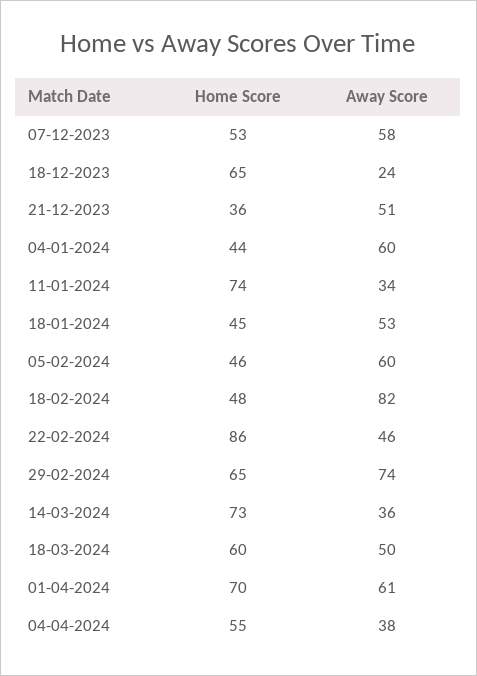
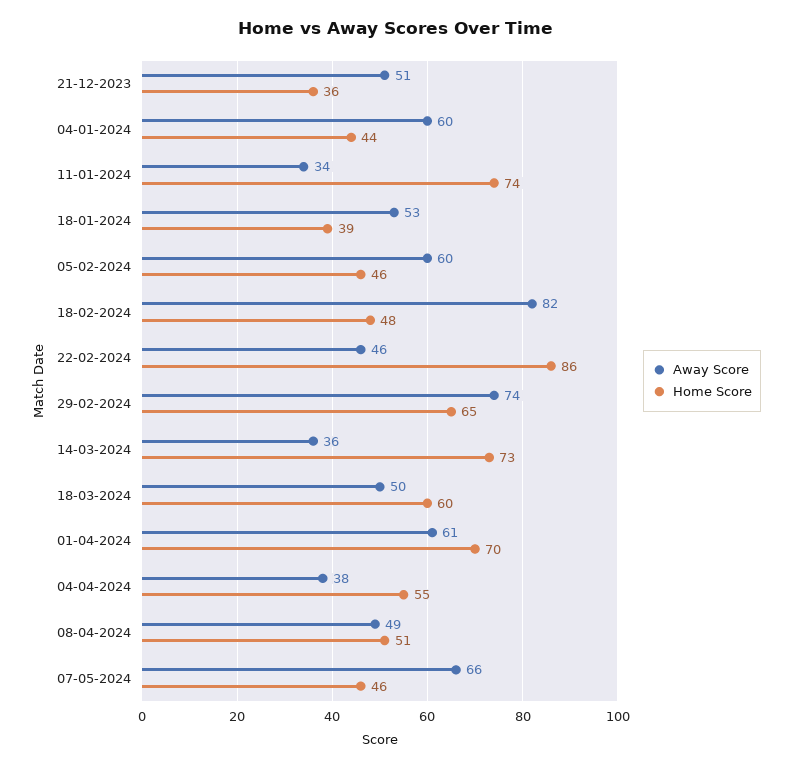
Home Score, 07-12-2023: 53 -> none
Away Score, 07-12-2023: 58 -> none
Home Score, 18-12-2023: 65 -> none
Away Score, 18-12-2023: 24 -> none
Home Score, 18-01-2024: 45 -> 39
Away Score, 08-04-2024: none -> 49
Home Score, 08-04-2024: none -> 51
Away Score, 07-05-2024: none -> 66
Home Score, 07-05-2024: none -> 46

